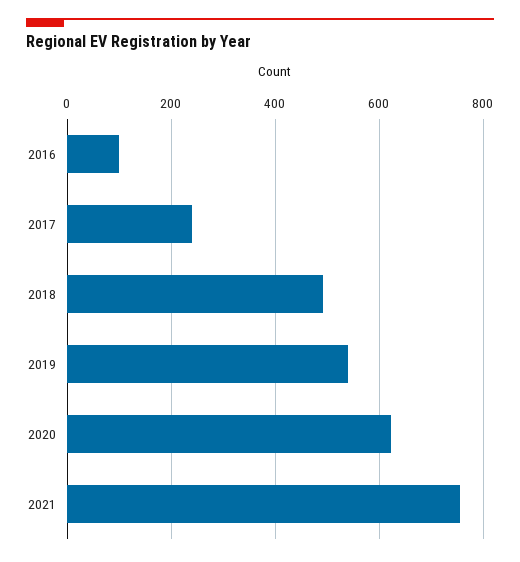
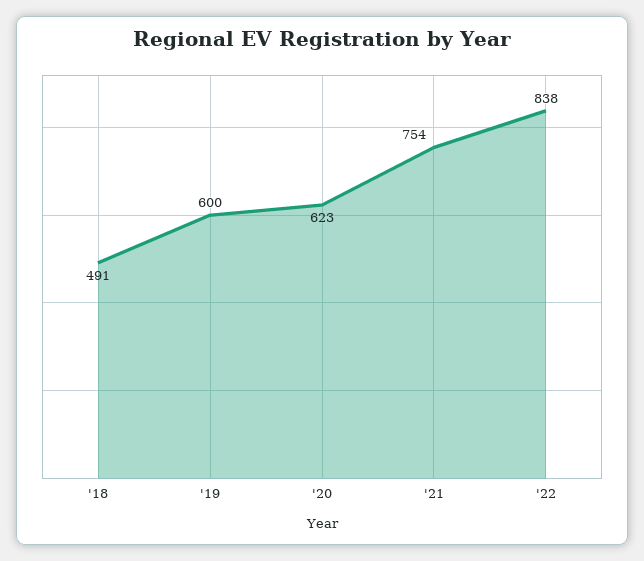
2016: 100 -> none
2017: 240 -> none
2019: 540 -> 600
'22: none -> 838

